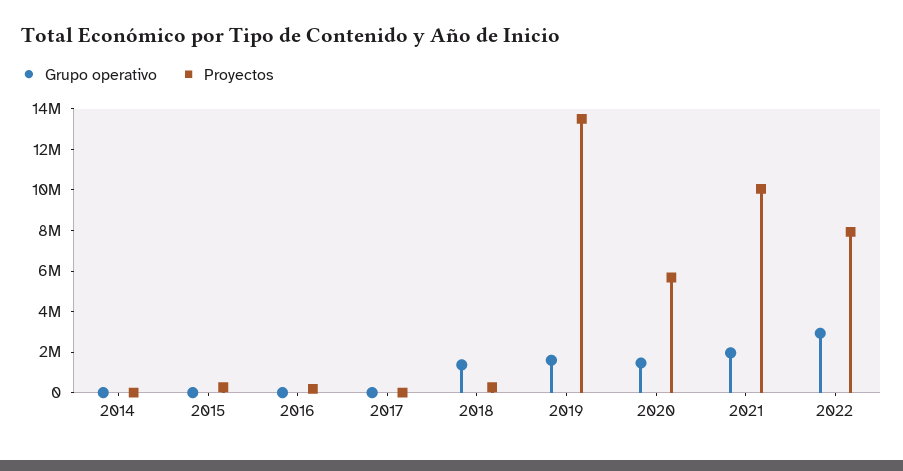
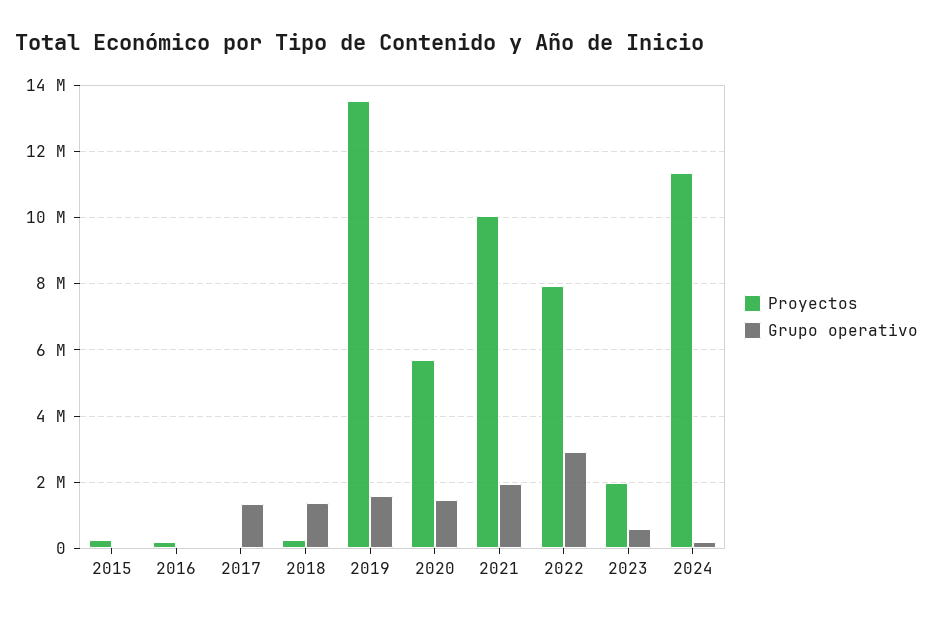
Grupo operativo, 2014: 0 -> none
Proyectos, 2014: 0 -> none
Grupo operativo, 2017: 0 -> 1400000
Proyectos, 2023: none -> 2000000
Grupo operativo, 2023: none -> 600000
Proyectos, 2024: none -> 11400000
Grupo operativo, 2024: none -> 200000

